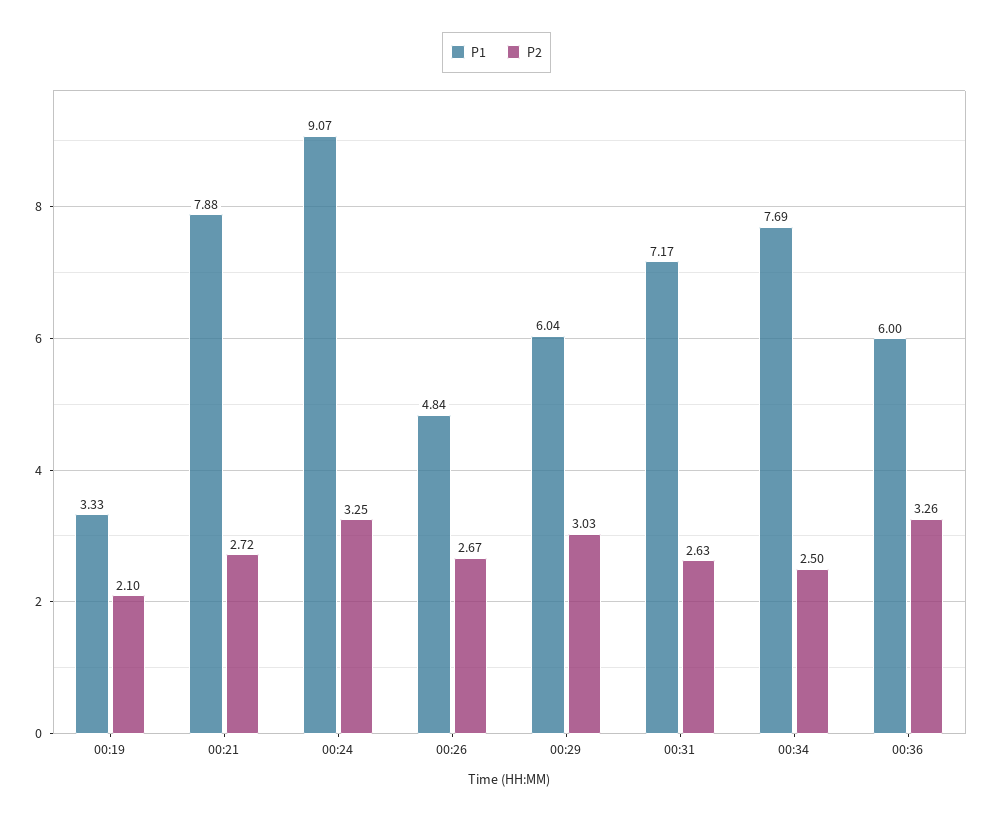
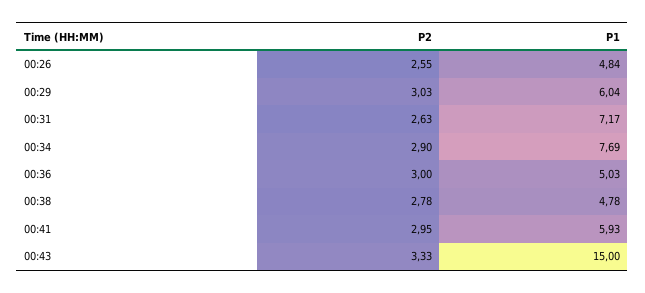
P1, 00:19: 3.33 -> none
P2, 00:19: 2.1 -> none
P1, 00:21: 7.88 -> none
P2, 00:21: 2.72 -> none
P1, 00:24: 9.07 -> none
P2, 00:24: 3.25 -> none
P2, 00:26: 2.67 -> 2.55
P2, 00:34: 2.5 -> 2.9
P1, 00:36: 6 -> 5.03
P2, 00:36: 3.26 -> 3
P2, 00:38: none -> 2.78
P1, 00:38: none -> 4.78
P2, 00:41: none -> 2.95
P1, 00:41: none -> 5.93
P2, 00:43: none -> 3.33
P1, 00:43: none -> 15

